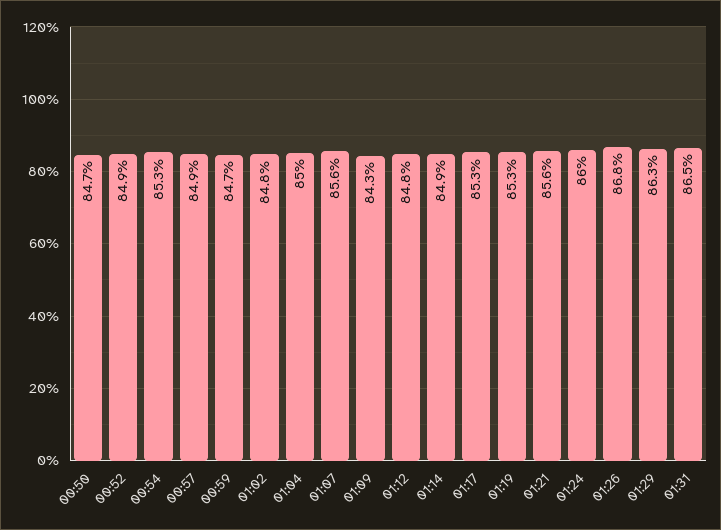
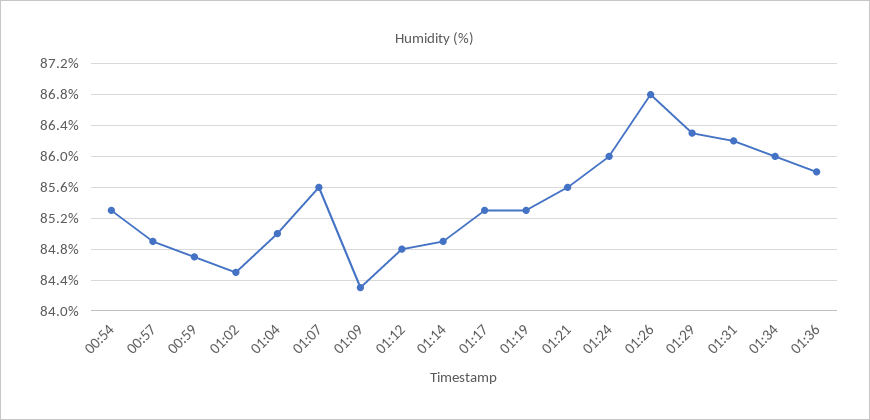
00:50: 84.7 -> none
00:52: 84.9 -> none
01:02: 84.8 -> 84.5
01:31: 86.5 -> 86.2
01:34: none -> 86
01:36: none -> 85.8

